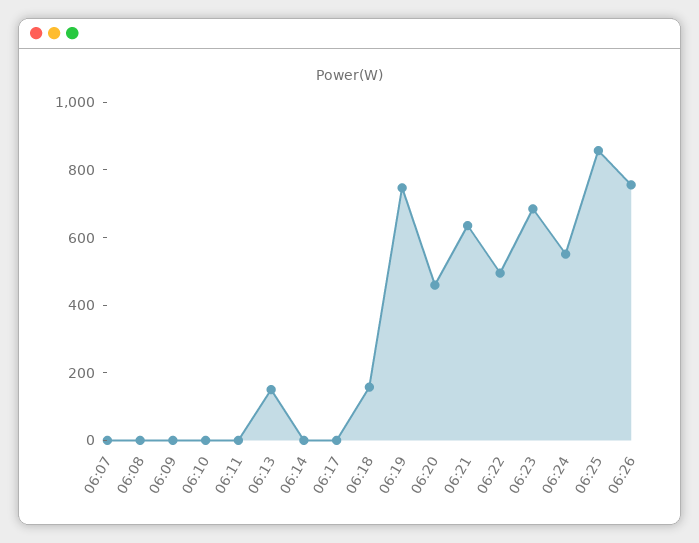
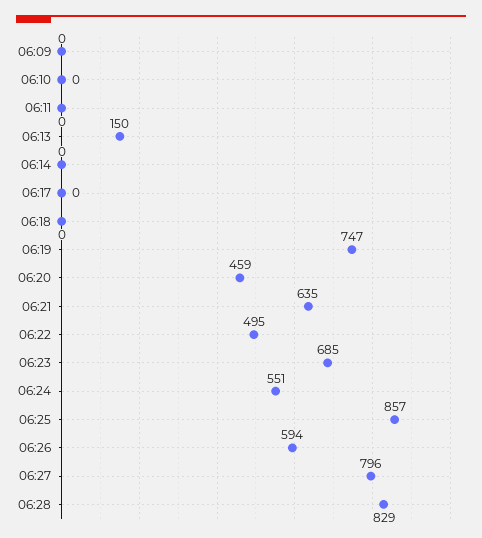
06:07: 0 -> none
06:08: 0 -> none
06:18: 150 -> 0
06:26: 750 -> 594
06:27: none -> 796
06:28: none -> 829

